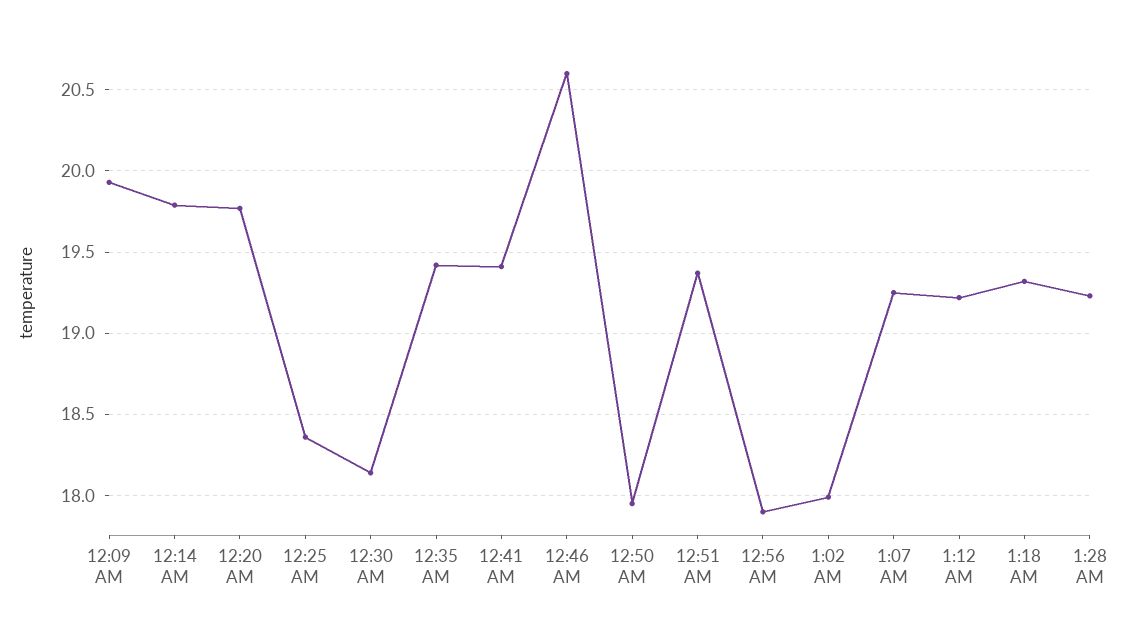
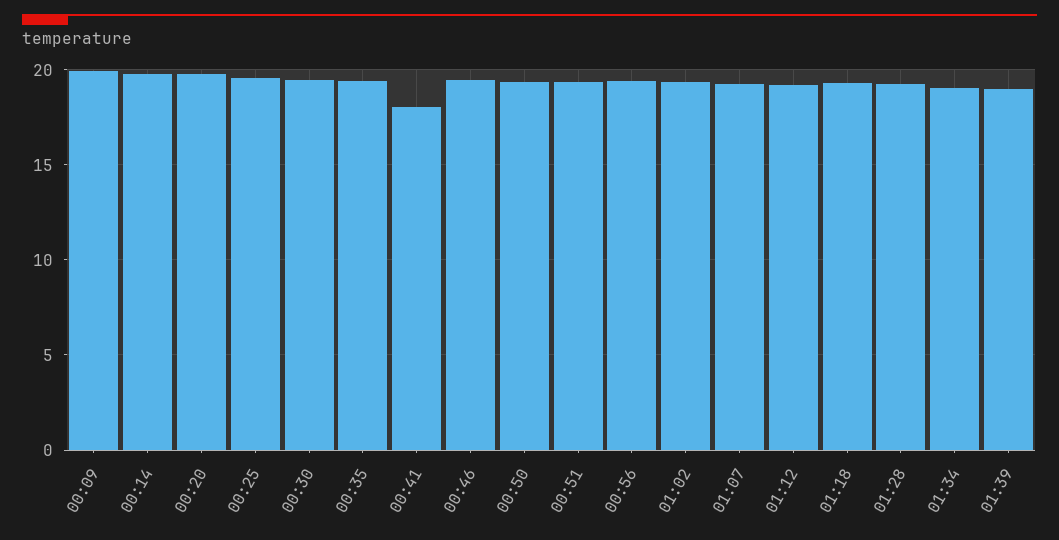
12:25 AM: 18.35 -> 19.5
12:30 AM: 18.15 -> 19.5
12:41 AM: 19.4 -> 18
12:46 AM: 20.6 -> 19.5
12:50 AM: 17.95 -> 19.5
12:56 AM: 17.9 -> 19.5
1:02 AM: 18 -> 19.5
01:34: none -> 19
01:39: none -> 19

